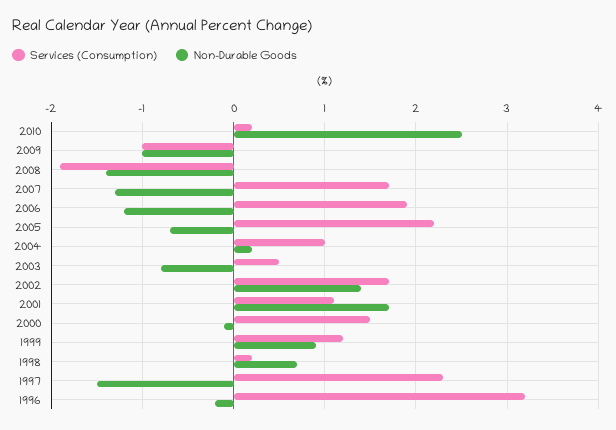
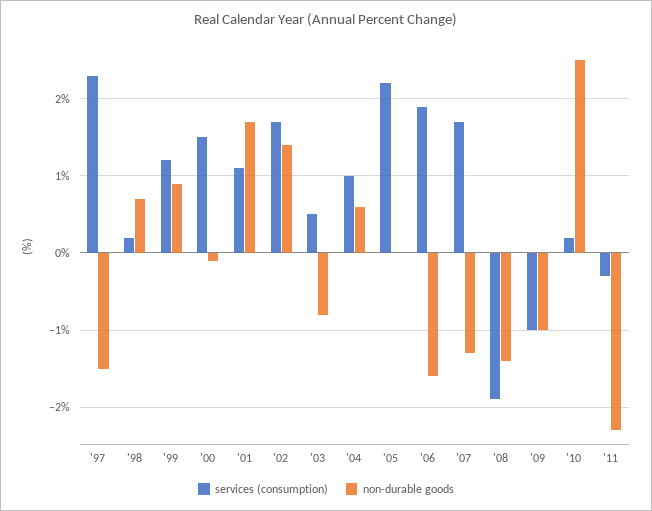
Non-Durable Goods, 2006: -1.2 -> -1.6
Non-Durable Goods, 2005: -0.7 -> 0
Non-Durable Goods, 2004: 0.2 -> 0.6
Services (Consumption), 1996: 3.2 -> none
Non-Durable Goods, 1996: -0.2 -> none
Services (Consumption), '11: none -> -0.3
Non-Durable Goods, '11: none -> -2.3

